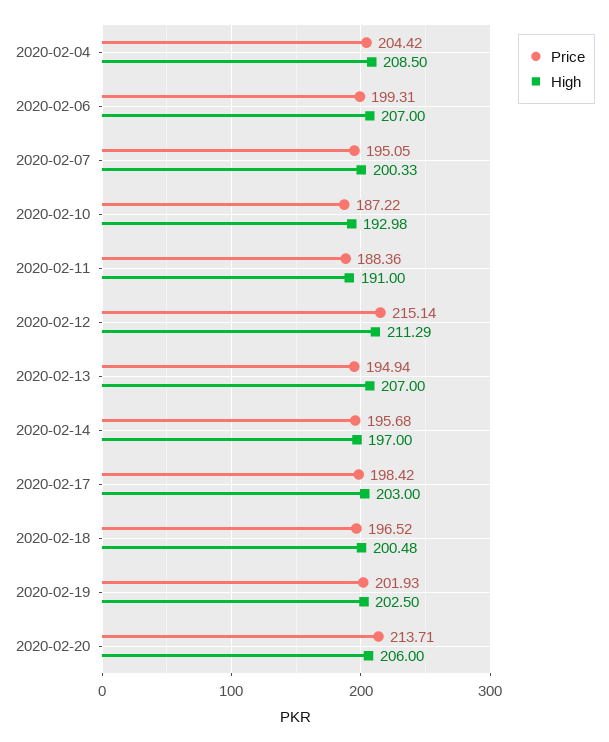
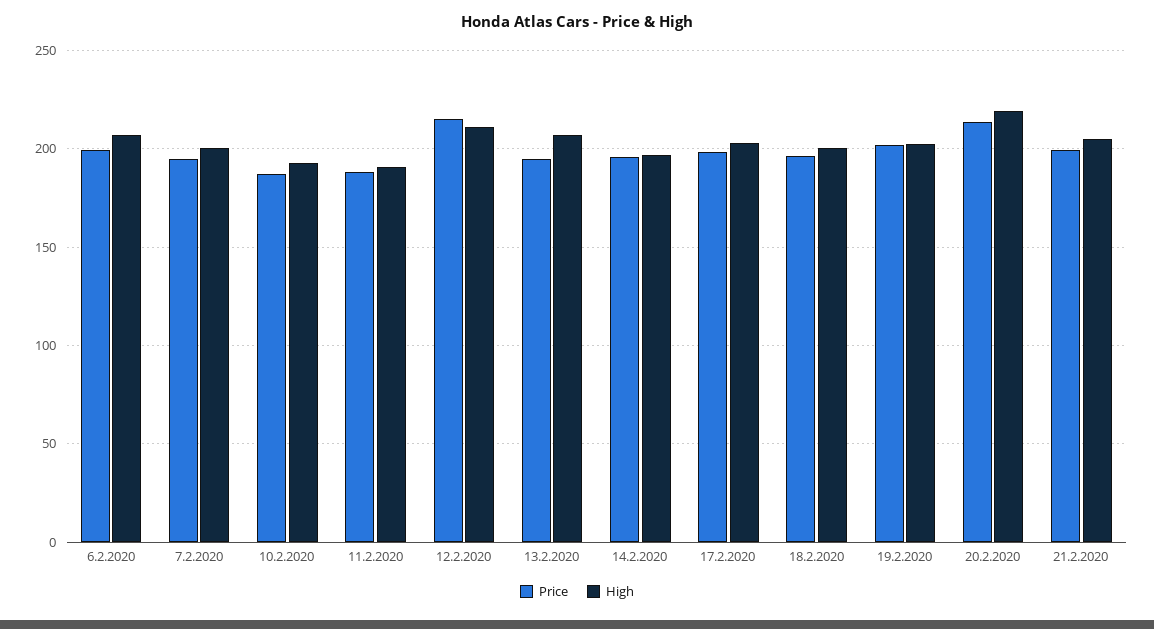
Price, 2020-02-04: 204.42 -> none
High, 2020-02-04: 208.5 -> none
High, 2020-02-20: 206 -> 220
Price, 21.2.2020: none -> 200
High, 21.2.2020: none -> 205

